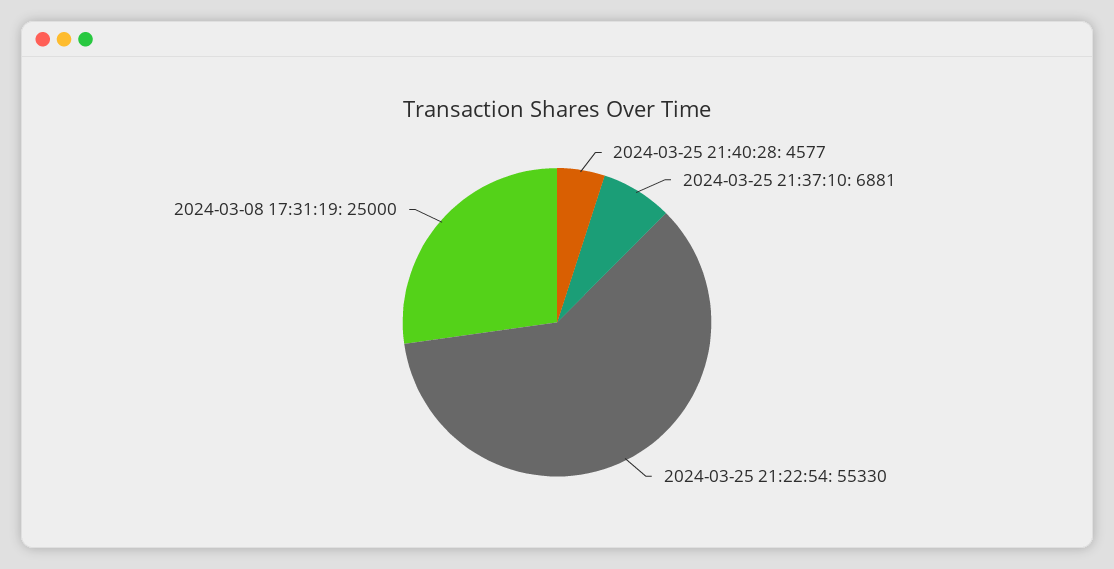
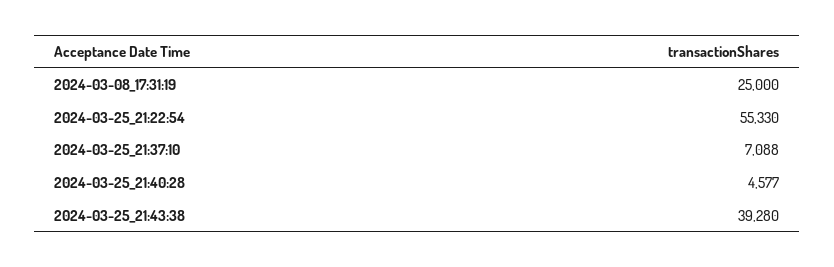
2024-03-25 21:37:10: 6881 -> 7088
2024-03-25_21:43:38: none -> 39280

